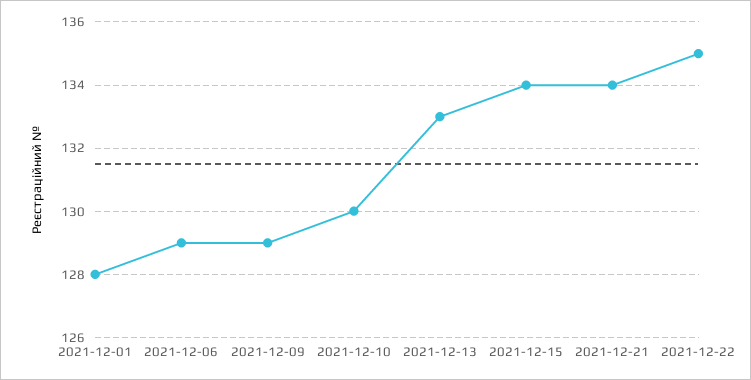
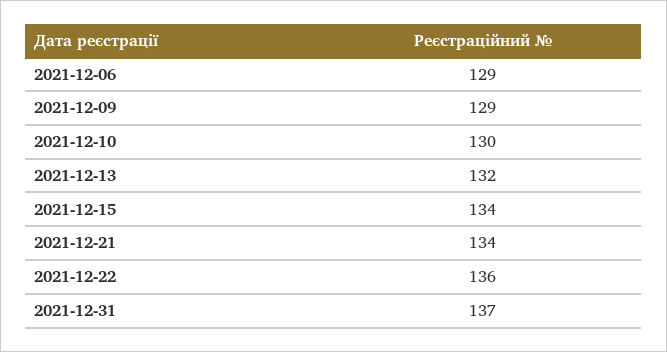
2021-12-01: 128 -> none
2021-12-13: 133 -> 132
2021-12-22: 135 -> 136
2021-12-31: none -> 137

